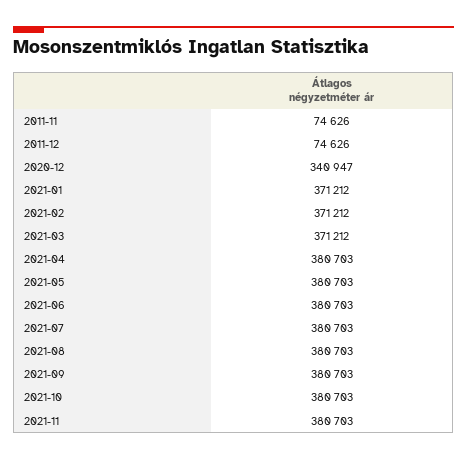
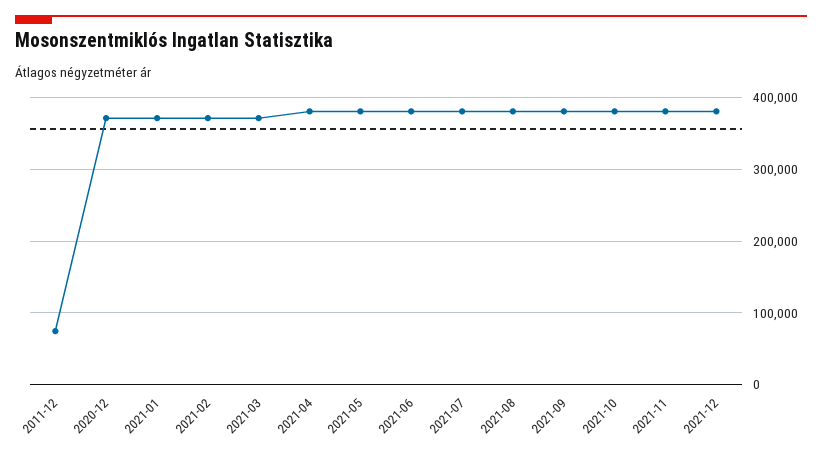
2011-11: 74626 -> none
2020-12: 340947 -> 370000
2021-12: none -> 380000

